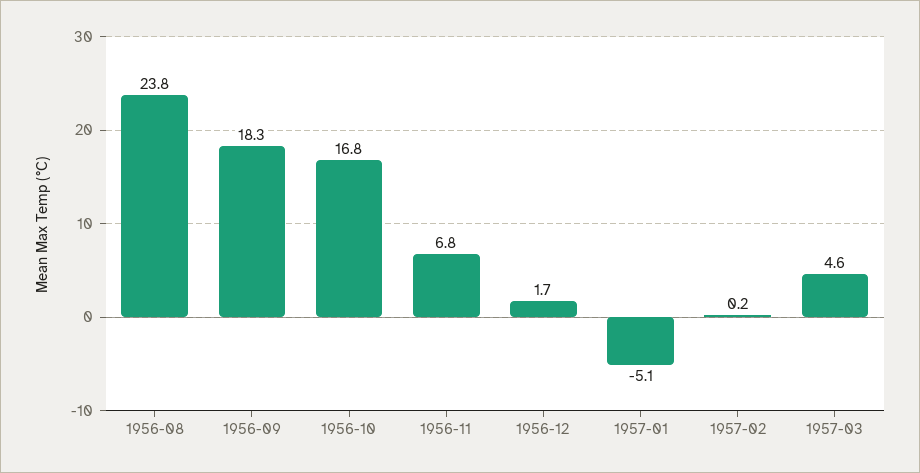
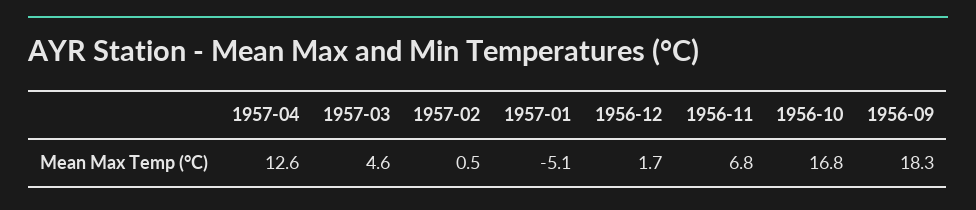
1956-08: 23.8 -> none
1957-02: 0.2 -> 0.5
1957-04: none -> 12.6

